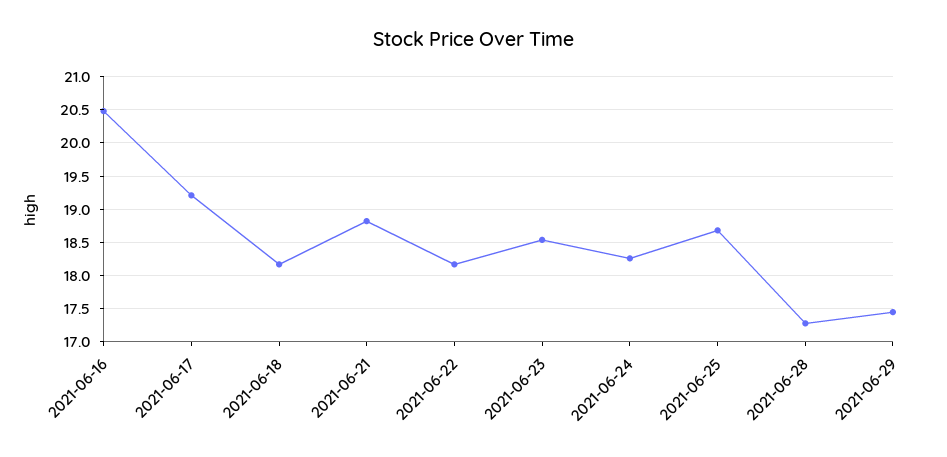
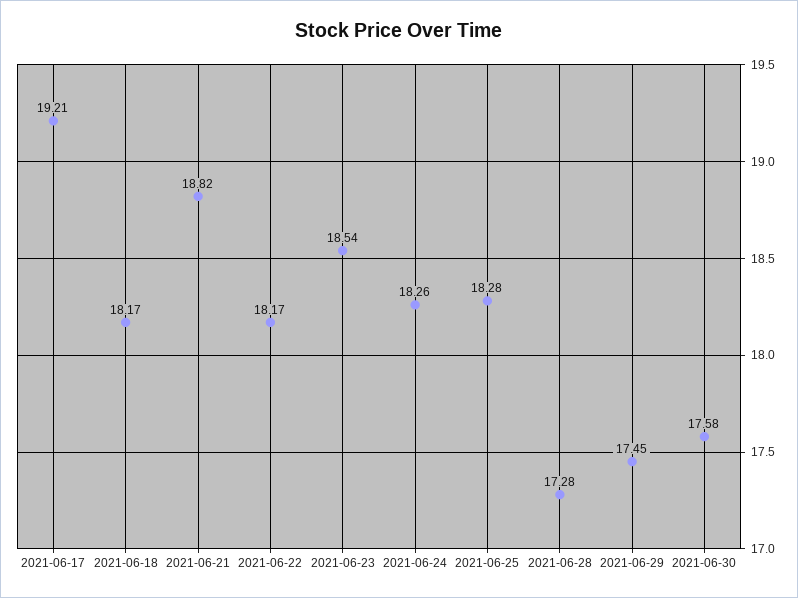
2021-06-16: 20.5 -> none
2021-06-25: 18.7 -> 18.28
2021-06-30: none -> 17.58

